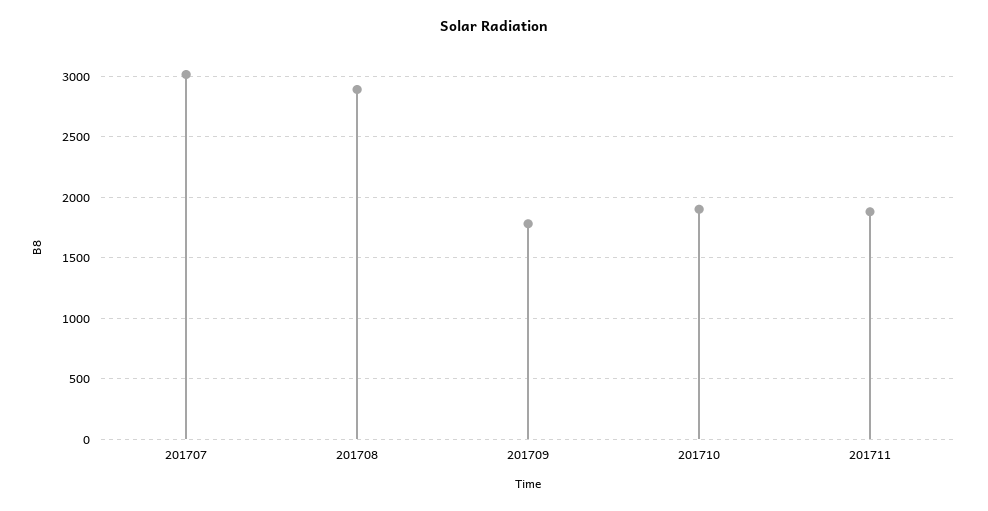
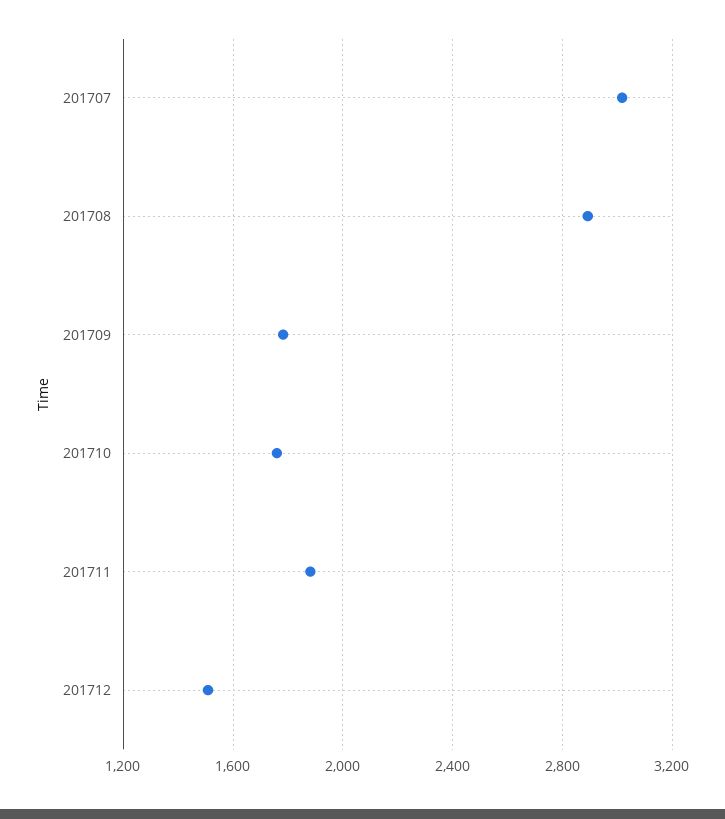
201710: 1900 -> 1750
201712: none -> 1500

